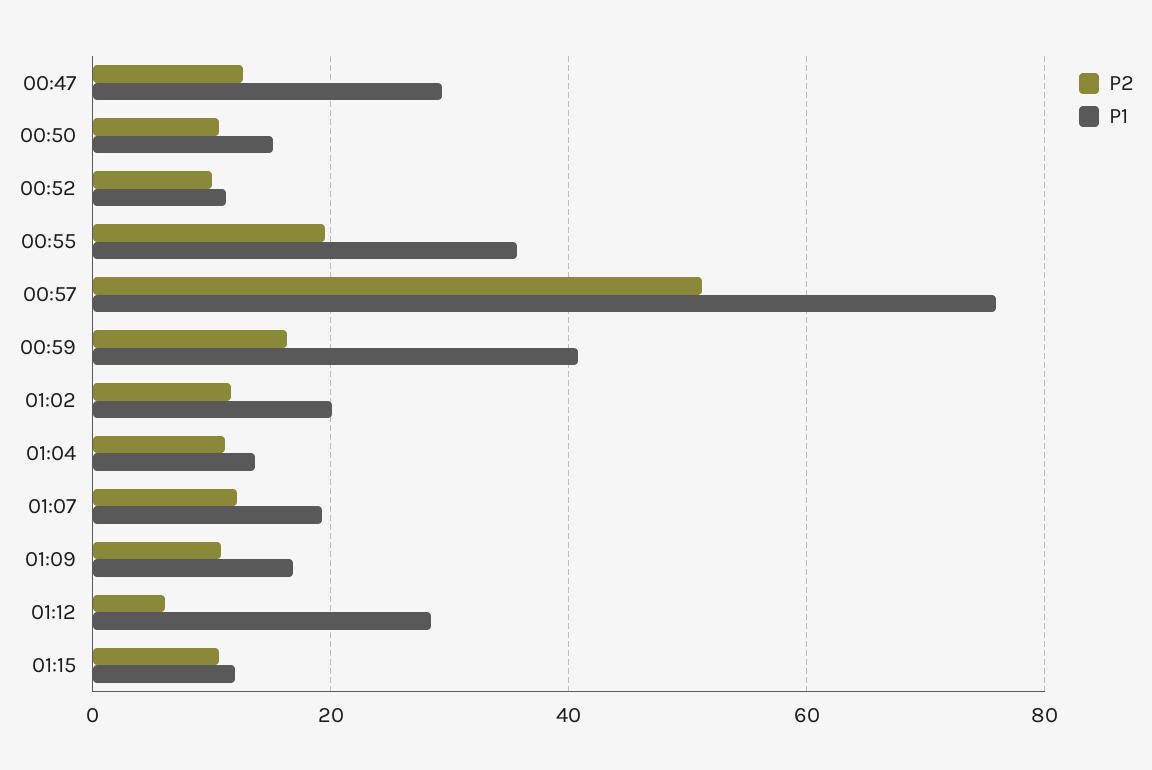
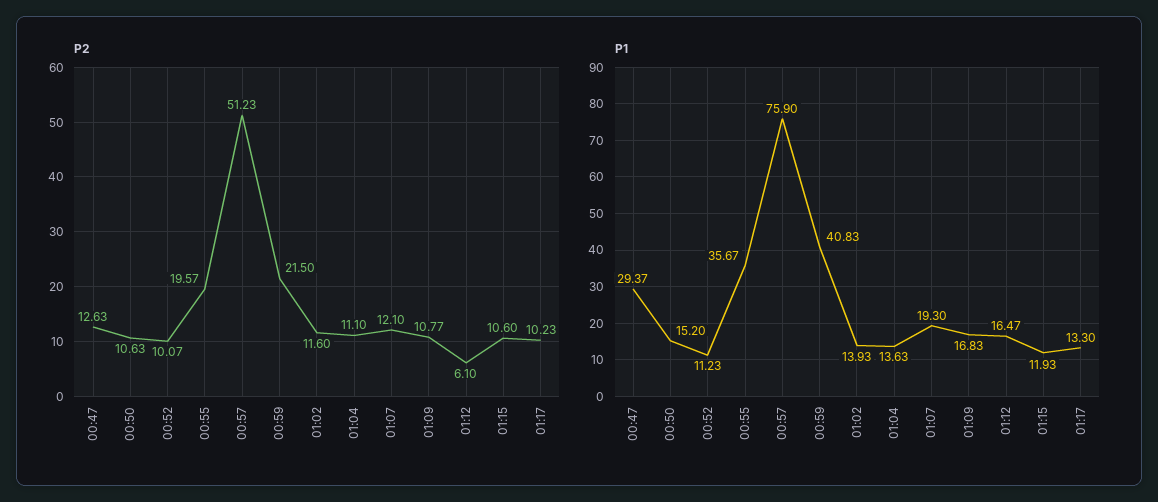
P2, 00:59: 16 -> 21.5
P1, 01:02: 20 -> 13.93
P1, 01:12: 28 -> 16.47
P2, 01:17: none -> 10.23
P1, 01:17: none -> 13.3

